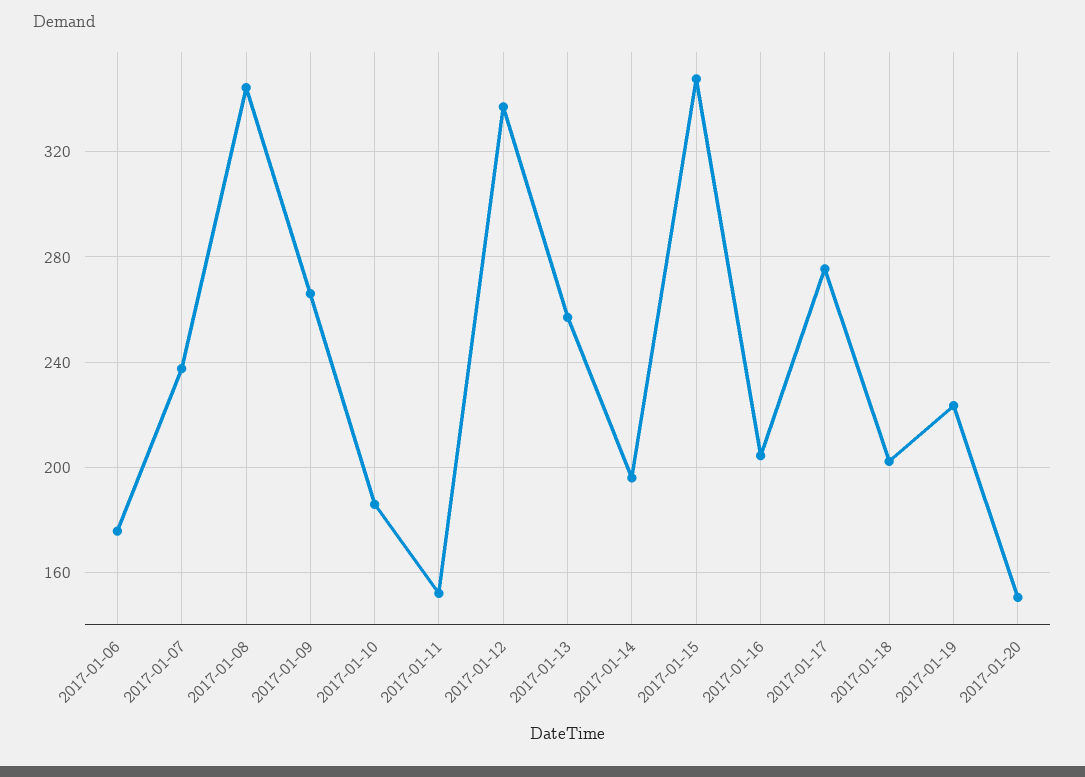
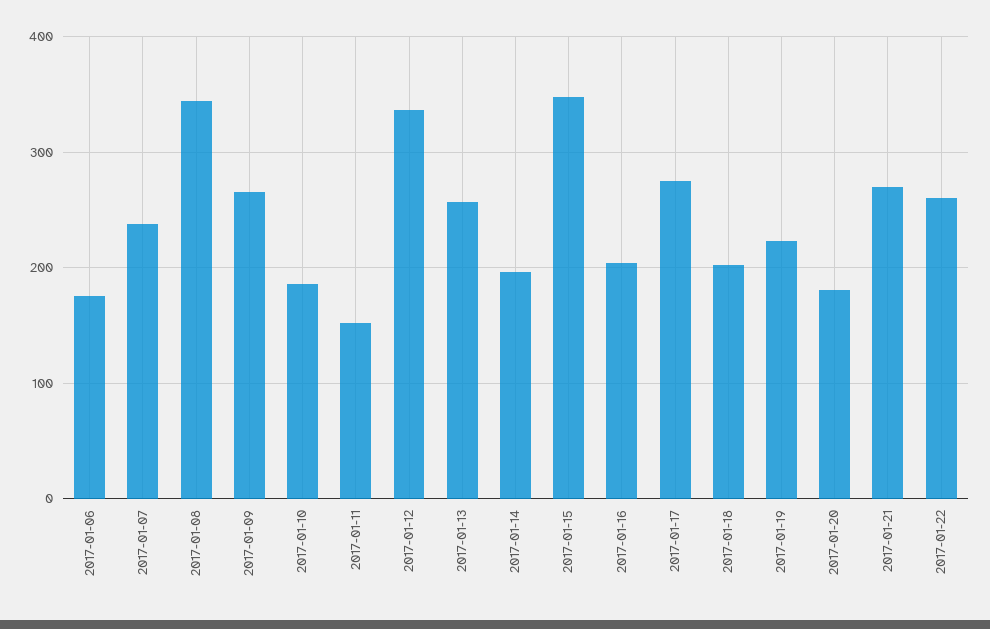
2017-01-20: 150 -> 180
2017-01-21: none -> 270
2017-01-22: none -> 260

